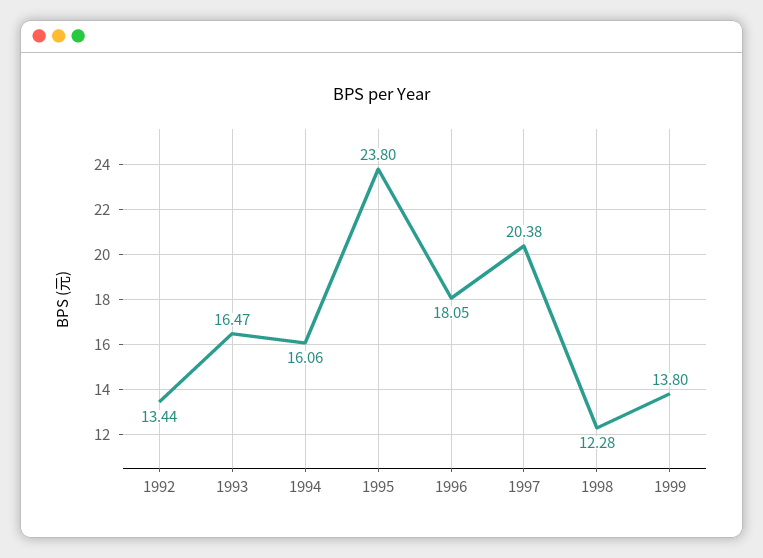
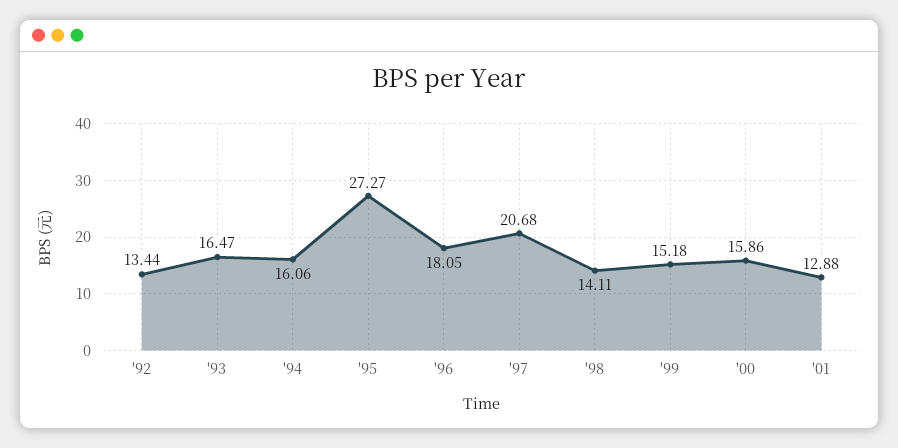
1995: 23.8 -> 27.27
1997: 20.38 -> 20.68
1998: 12.28 -> 14.11
1999: 13.8 -> 15.18
'00: none -> 15.86
'01: none -> 12.88

